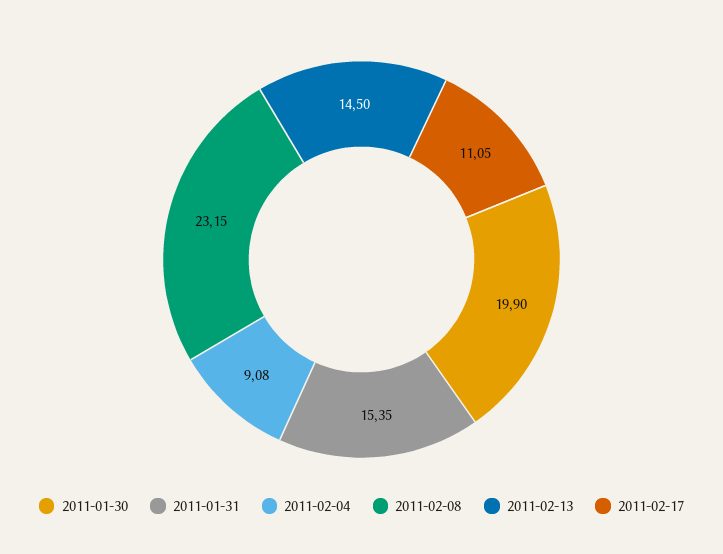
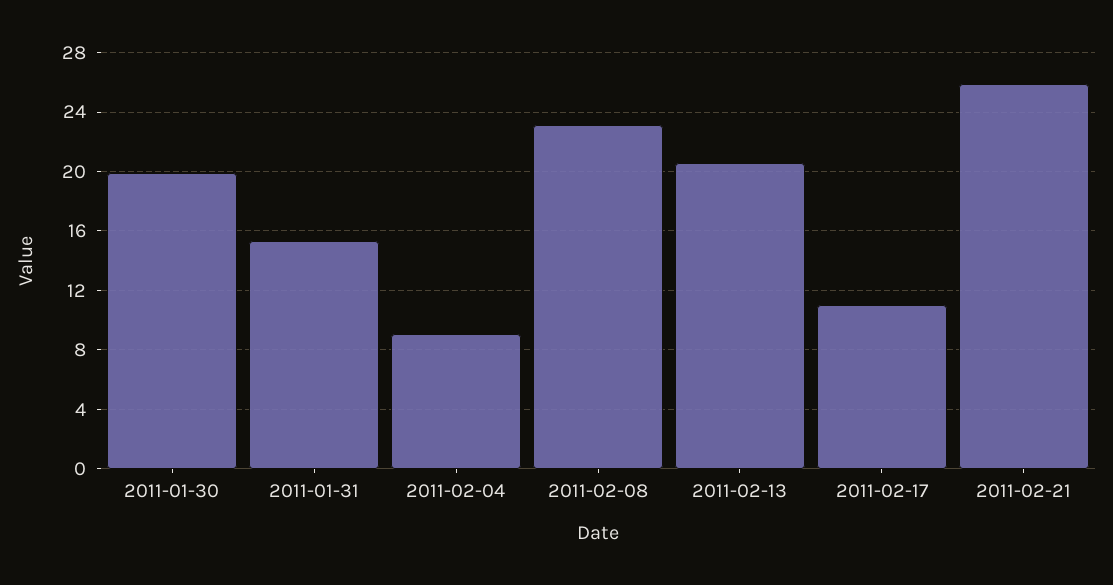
2011-02-13: 14.5 -> 20.5
2011-02-21: none -> 26

